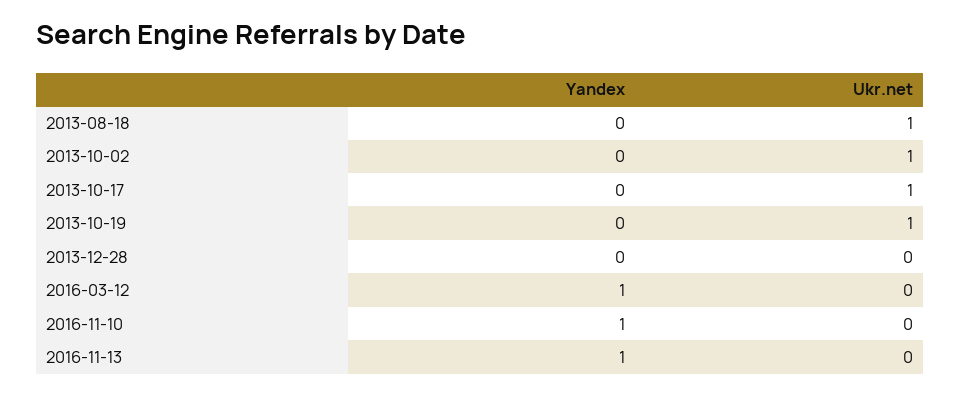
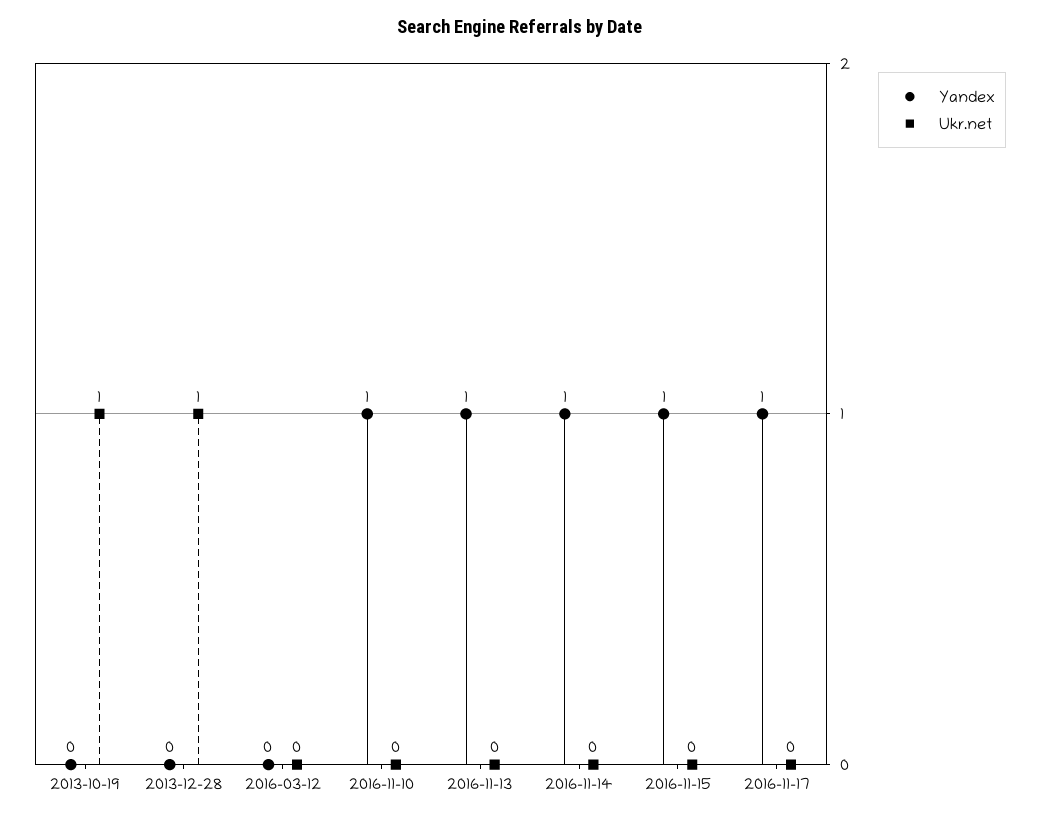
Yandex, 2013-08-18: 0 -> none
Ukr.net, 2013-08-18: 1 -> none
Yandex, 2013-10-02: 0 -> none
Ukr.net, 2013-10-02: 1 -> none
Yandex, 2013-10-17: 0 -> none
Ukr.net, 2013-10-17: 1 -> none
Ukr.net, 2013-12-28: 0 -> 1
Yandex, 2016-03-12: 1 -> 0
Yandex, 2016-11-14: none -> 1
Ukr.net, 2016-11-14: none -> 0
Yandex, 2016-11-15: none -> 1
Ukr.net, 2016-11-15: none -> 0
Yandex, 2016-11-17: none -> 1
Ukr.net, 2016-11-17: none -> 0

